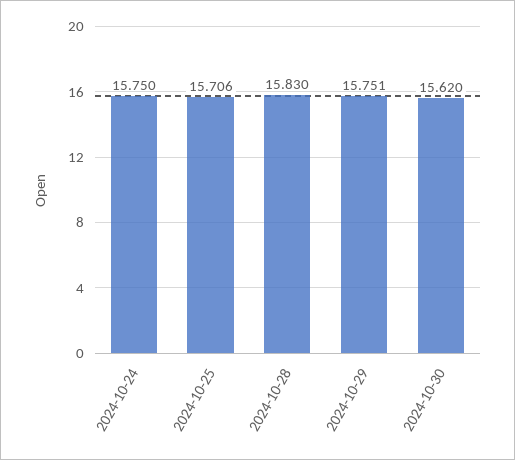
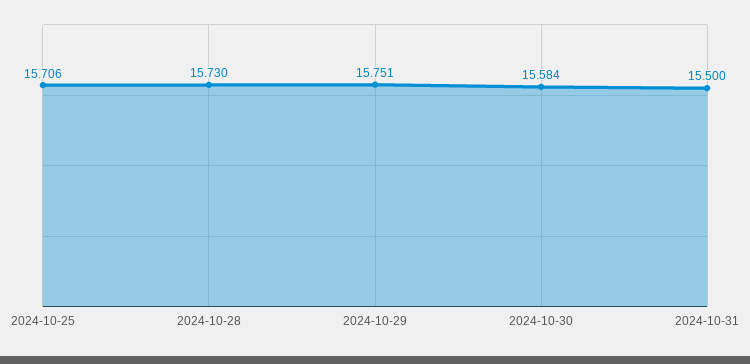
2024-10-24: 15.75 -> none
2024-10-28: 15.83 -> 15.73
2024-10-30: 15.62 -> 15.584
2024-10-31: none -> 15.5

